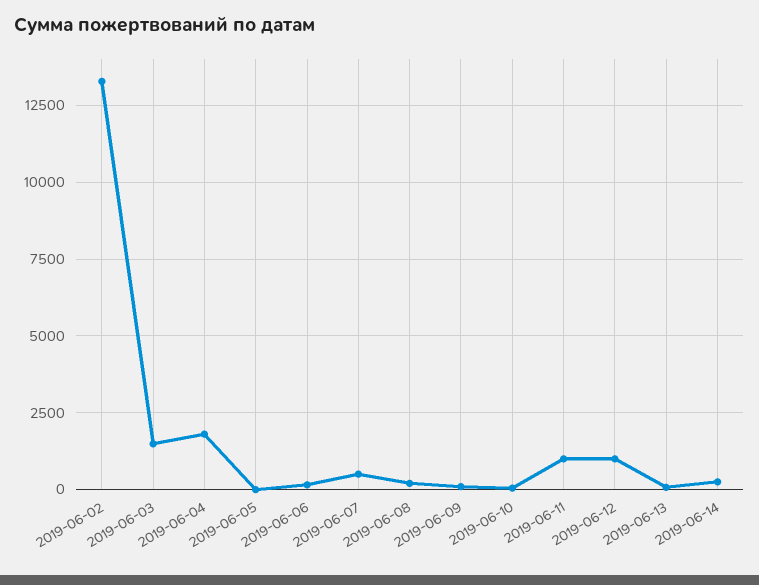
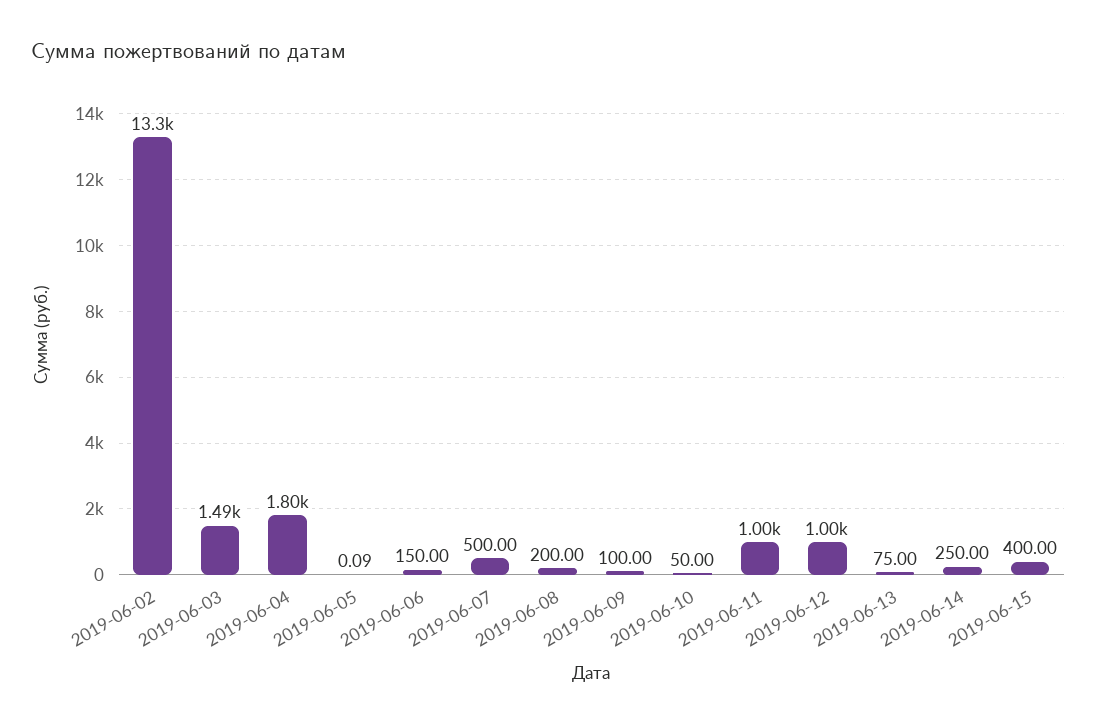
2019-06-15: none -> 400

